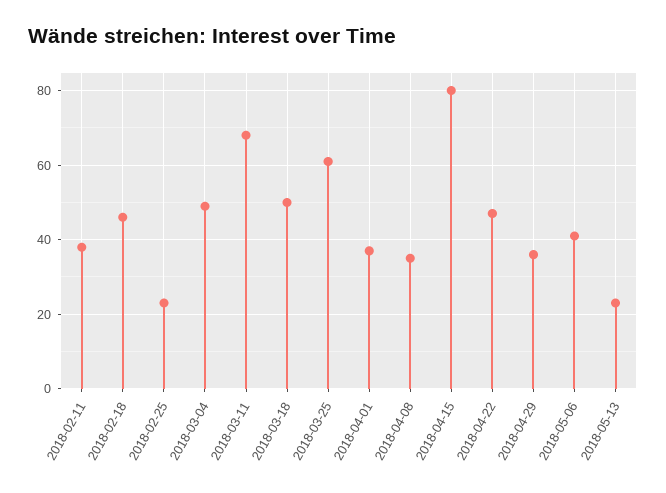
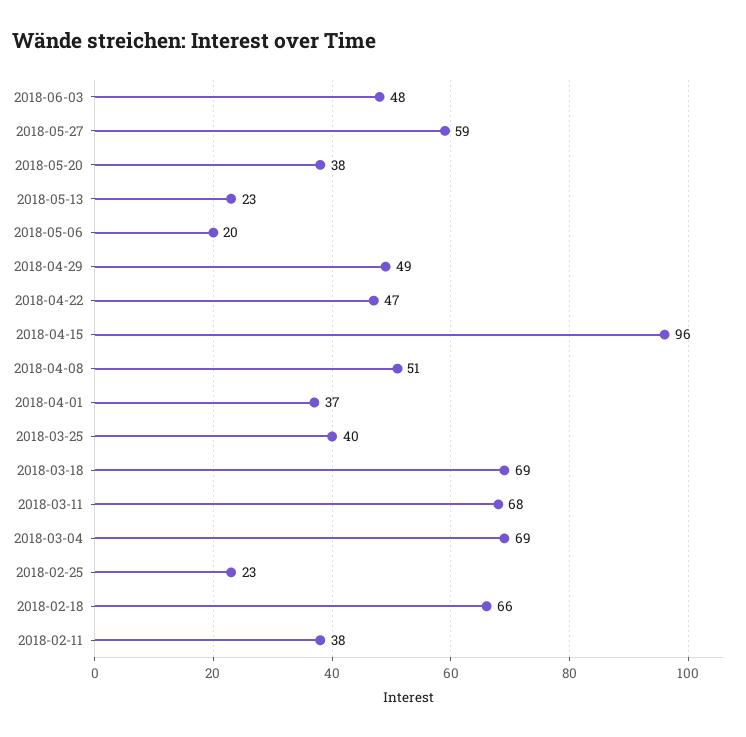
2018-02-18: 45 -> 66
2018-03-04: 50 -> 69
2018-03-18: 50 -> 69
2018-03-25: 60 -> 40
2018-04-08: 35 -> 51
2018-04-15: 80 -> 96
2018-04-29: 35 -> 49
2018-05-06: 40 -> 20
2018-06-03: none -> 48
2018-05-27: none -> 59
2018-05-20: none -> 38

